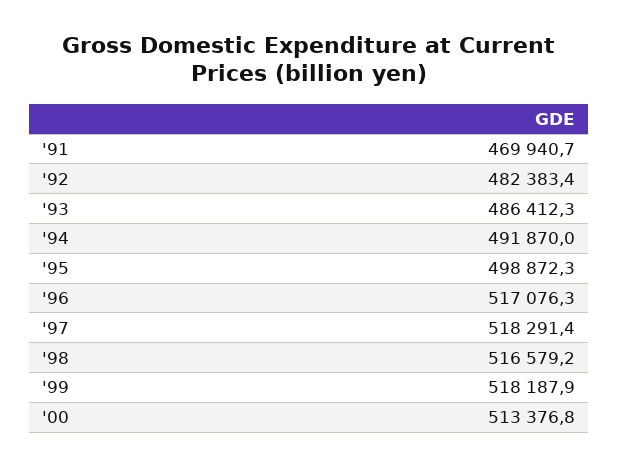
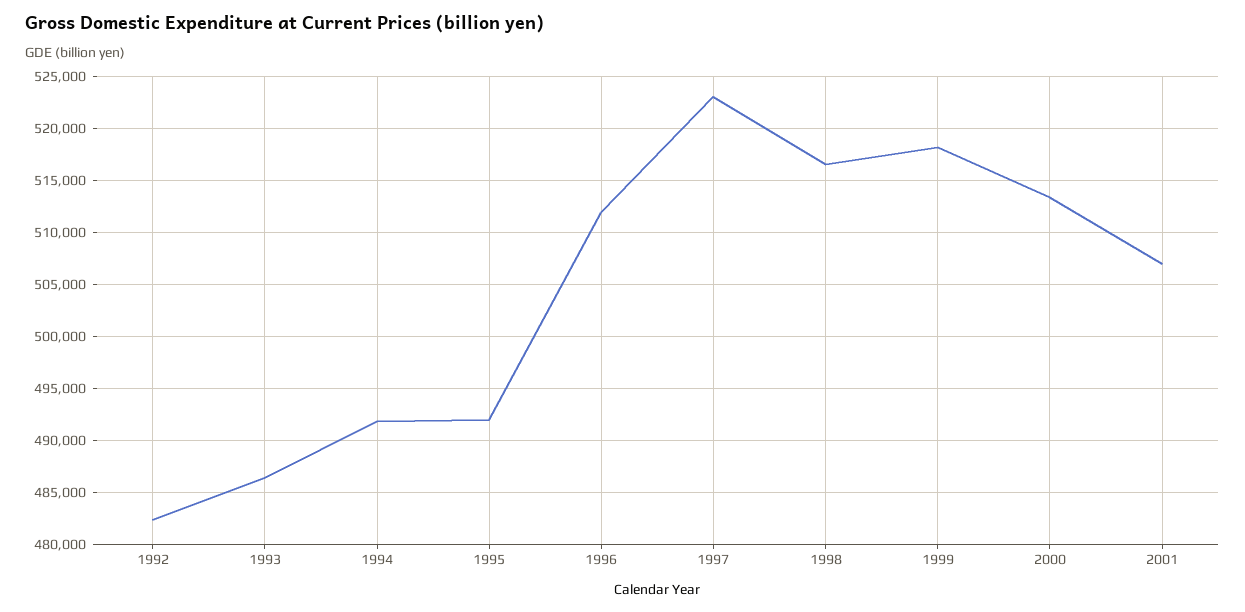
'91: 469940.7 -> none
'95: 498872.3 -> 492000
'96: 517076.3 -> 512000
'97: 518291.4 -> 523000
2001: none -> 507000

